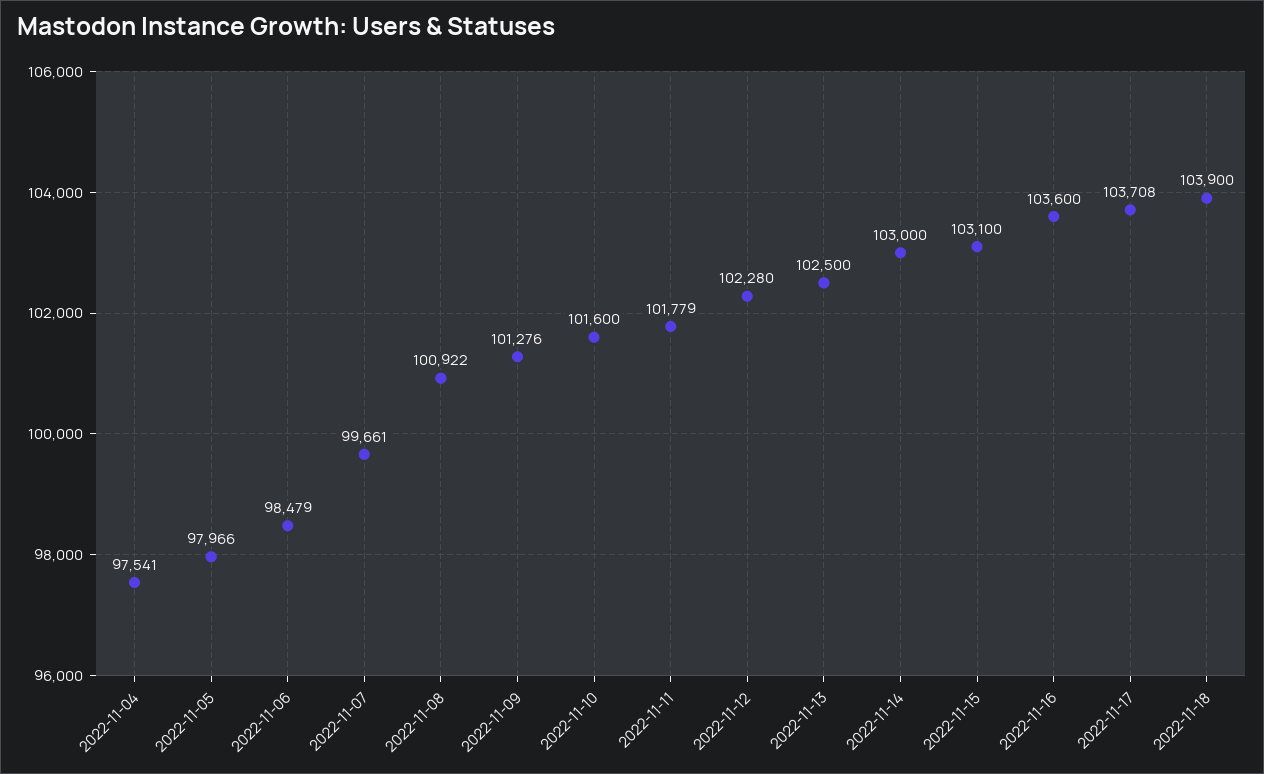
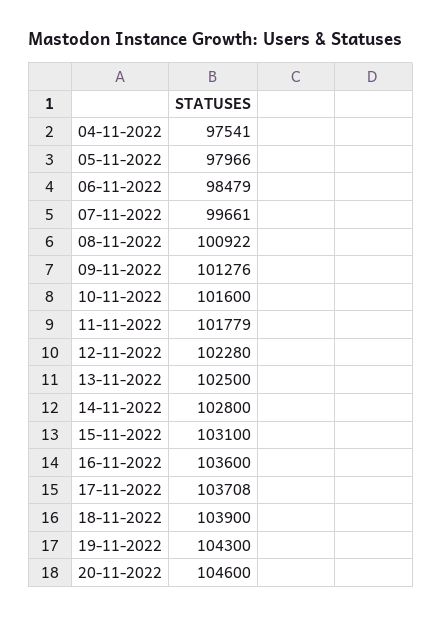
2022-11-14: 103000 -> 102800
19-11-2022: none -> 104300
20-11-2022: none -> 104600

